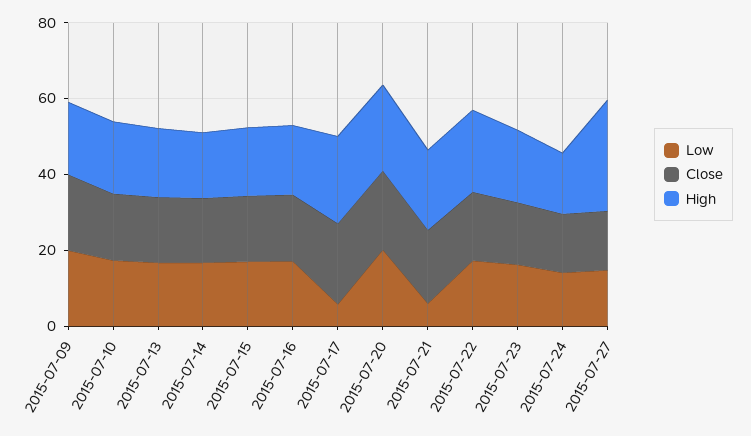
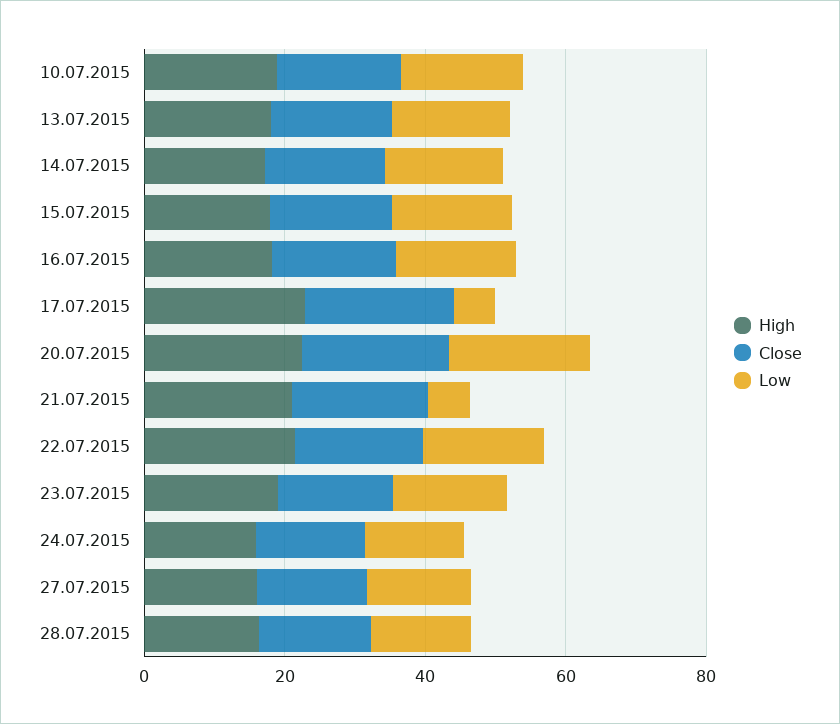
Low, 2015-07-09: 20 -> none
Close, 2015-07-09: 20 -> none
High, 2015-07-09: 20 -> none
High, 2015-07-27: 30 -> 15
High, 28.07.2015: none -> 15
Close, 28.07.2015: none -> 15
Low, 28.07.2015: none -> 15

